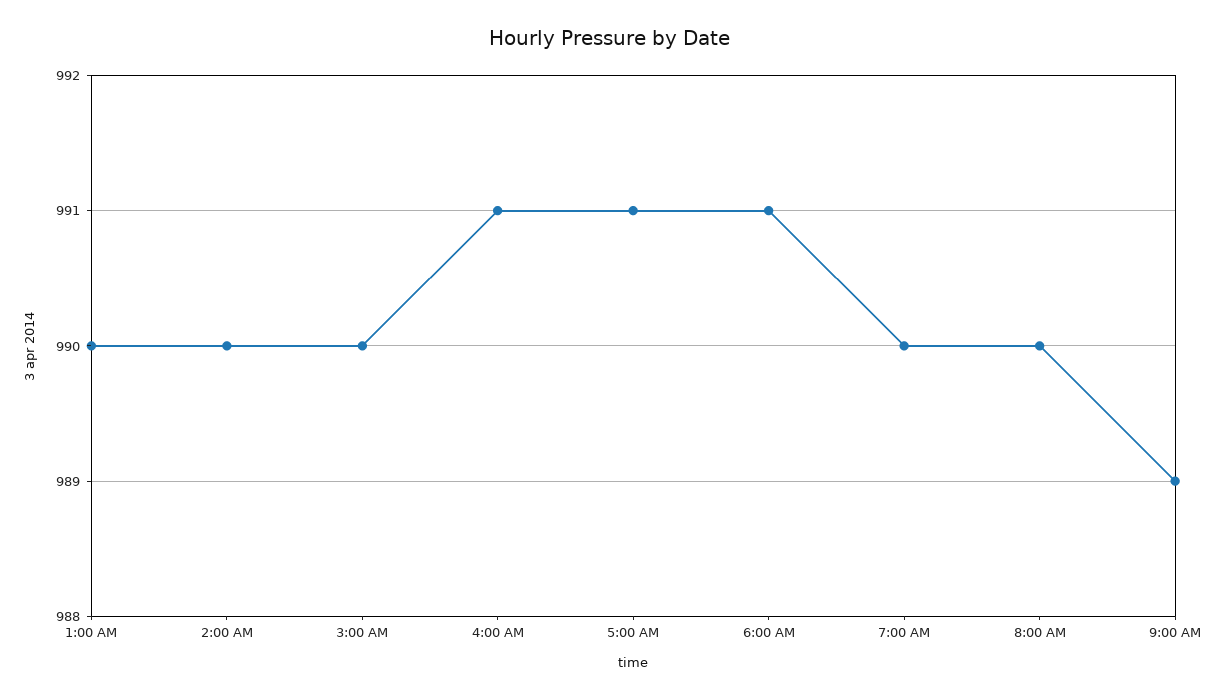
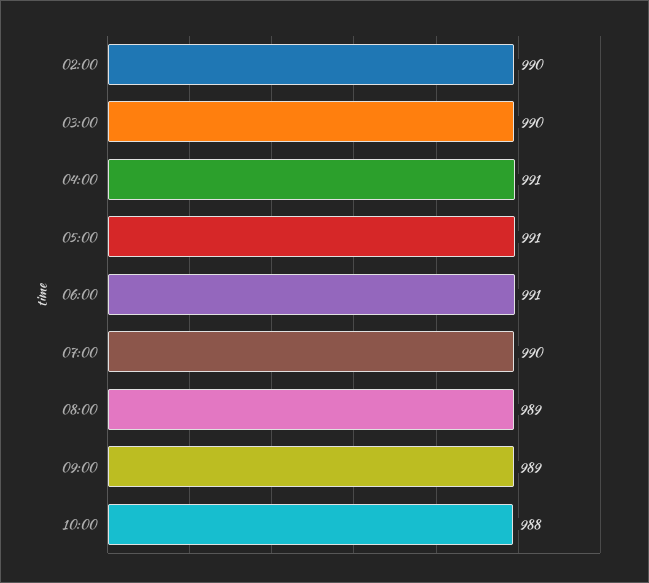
1:00 AM: 990 -> none
8:00 AM: 990 -> 989
10:00: none -> 988

